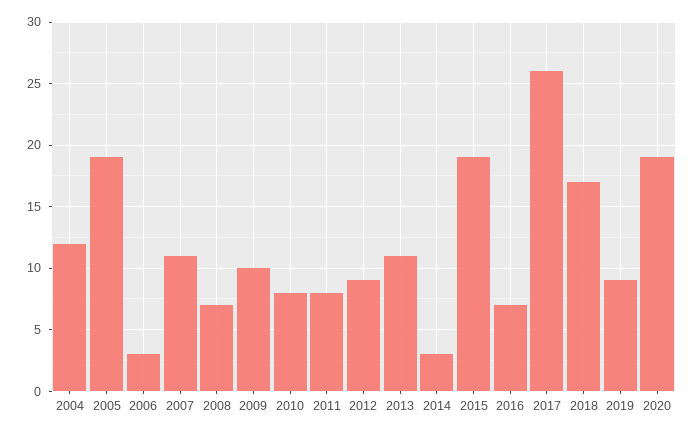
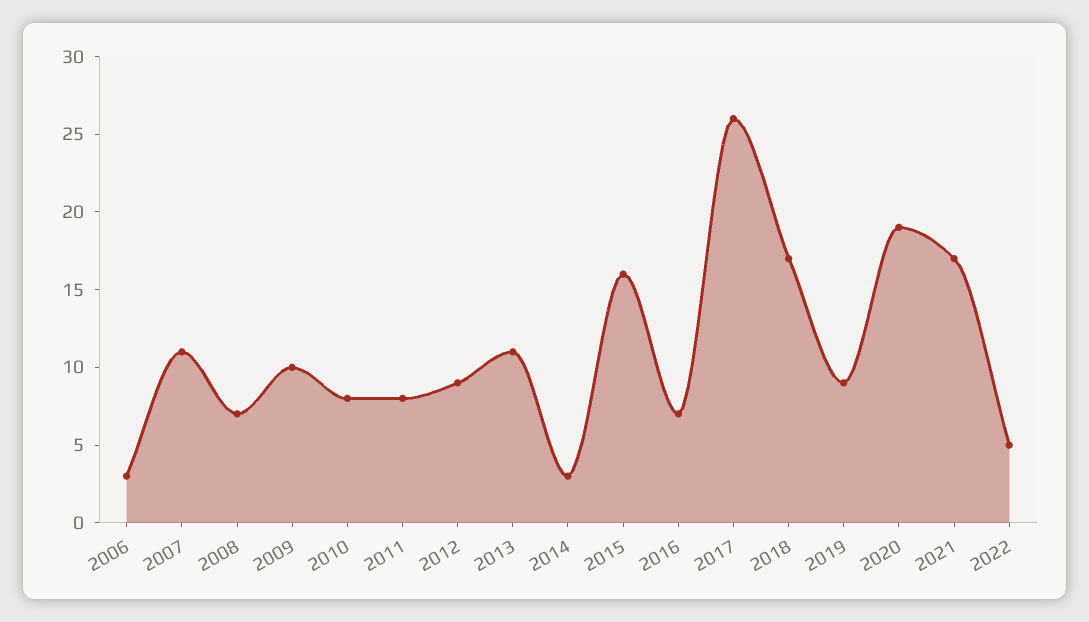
2004: 12 -> none
2005: 19 -> none
2015: 19 -> 16
2021: none -> 17
2022: none -> 5

